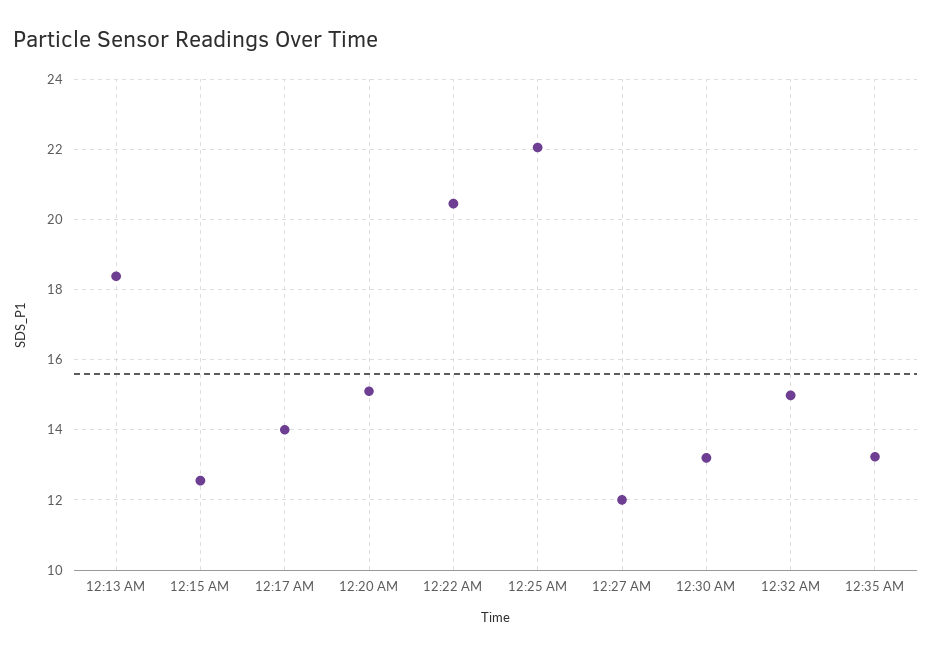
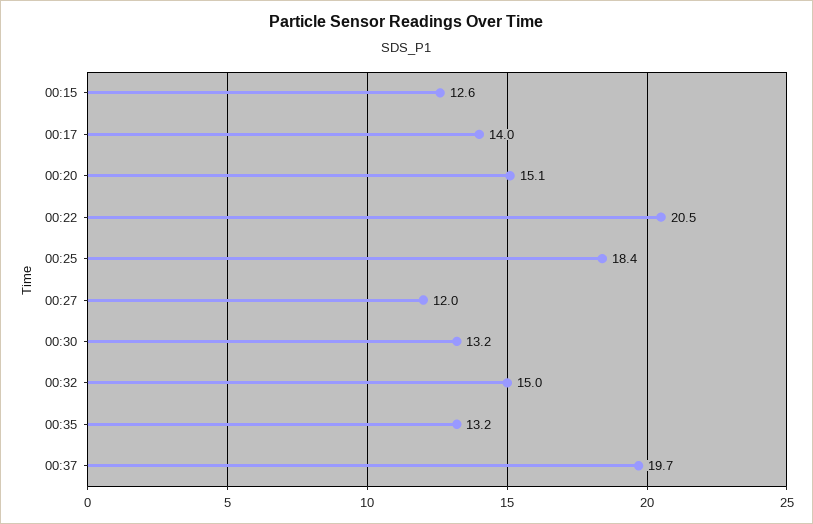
12:13 AM: 18.4 -> none
12:25 AM: 22 -> 18.4
00:37: none -> 19.7

